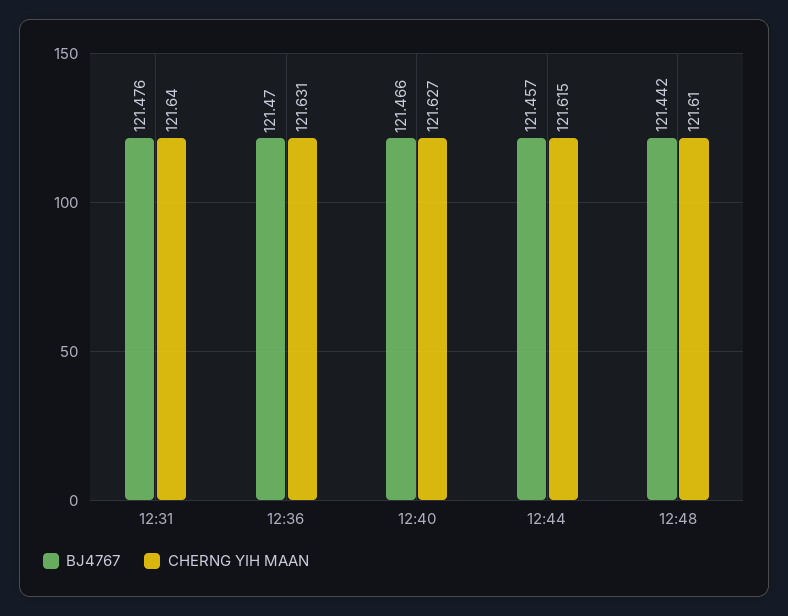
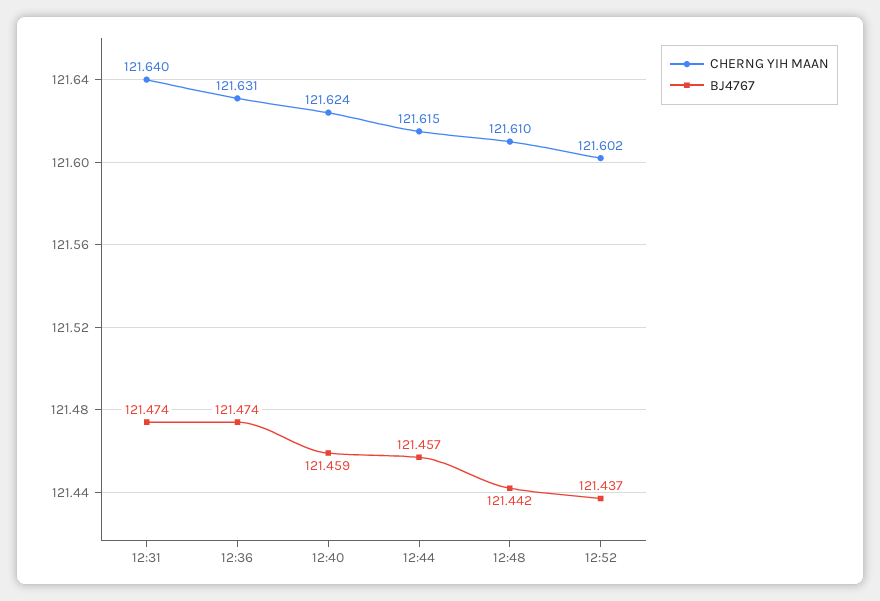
BJ4767, 12:31: 121.476 -> 121.474
BJ4767, 12:36: 121.47 -> 121.474
BJ4767, 12:40: 121.466 -> 121.459
CHERNG YIH MAAN, 12:40: 121.627 -> 121.624
CHERNG YIH MAAN, 12:52: none -> 121.602
BJ4767, 12:52: none -> 121.437

